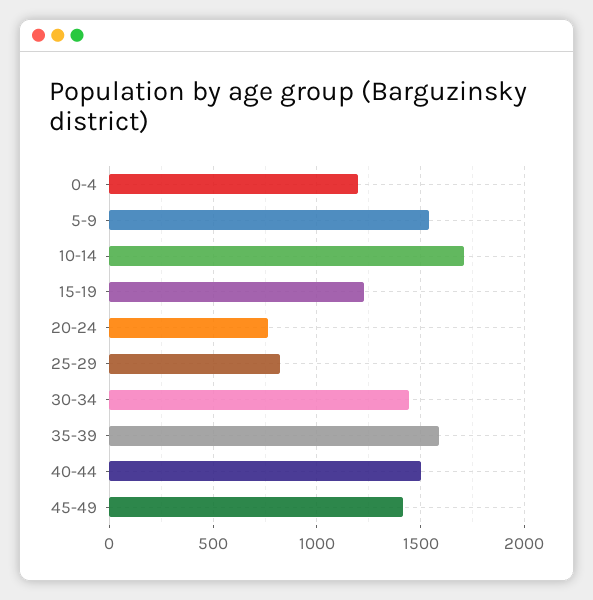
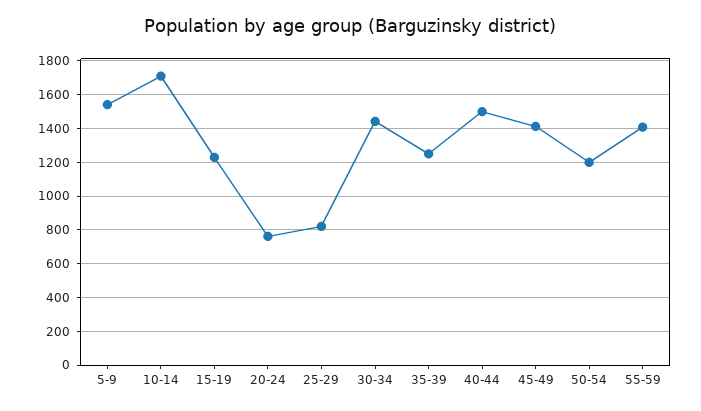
0-4: 1200 -> none
35-39: 1600 -> 1250
50-54: none -> 1200
55-59: none -> 1400

